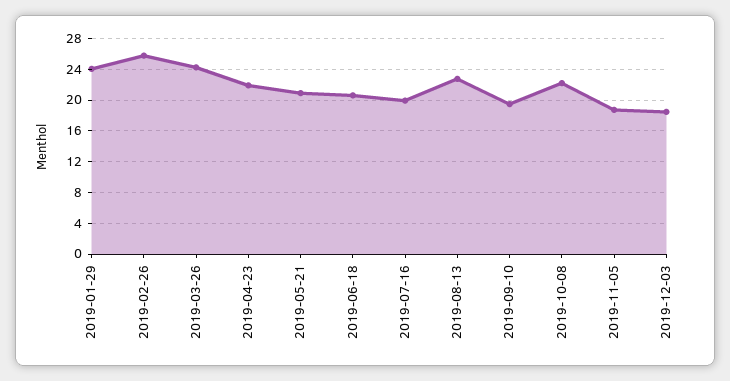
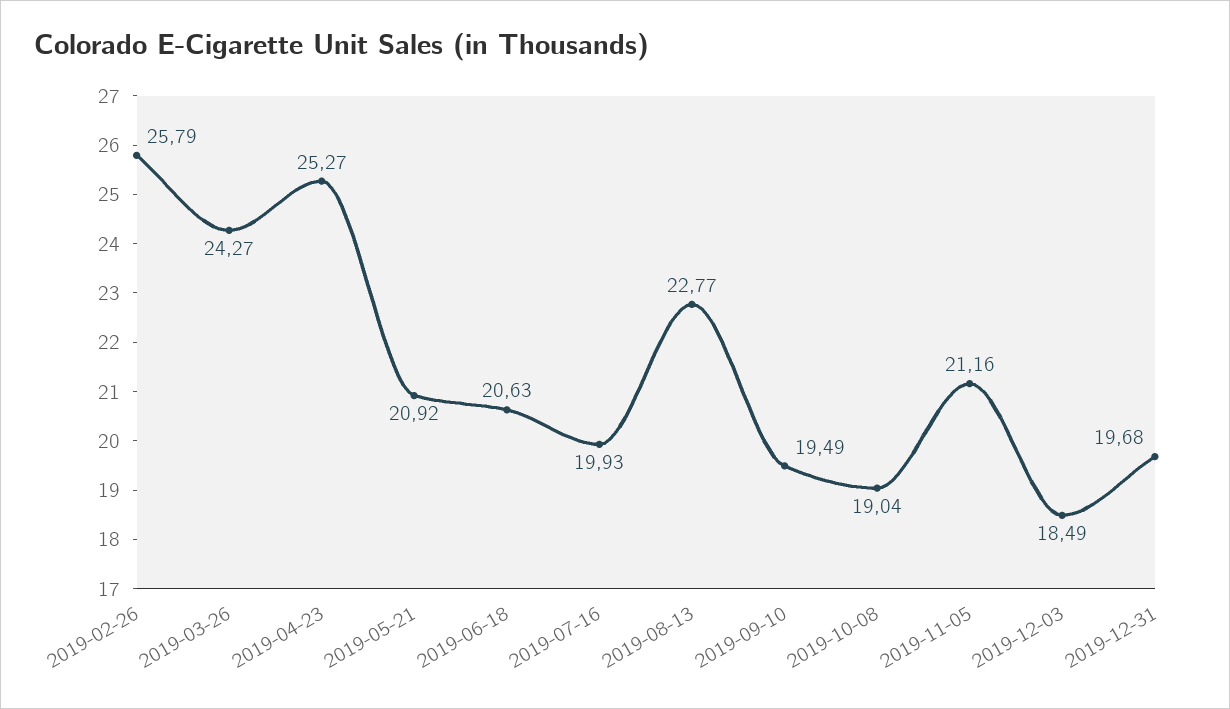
2019-01-29: 24 -> none
2019-04-23: 22 -> 25.27
2019-10-08: 22 -> 19.04
2019-11-05: 19 -> 21.16
2019-12-31: none -> 19.68

